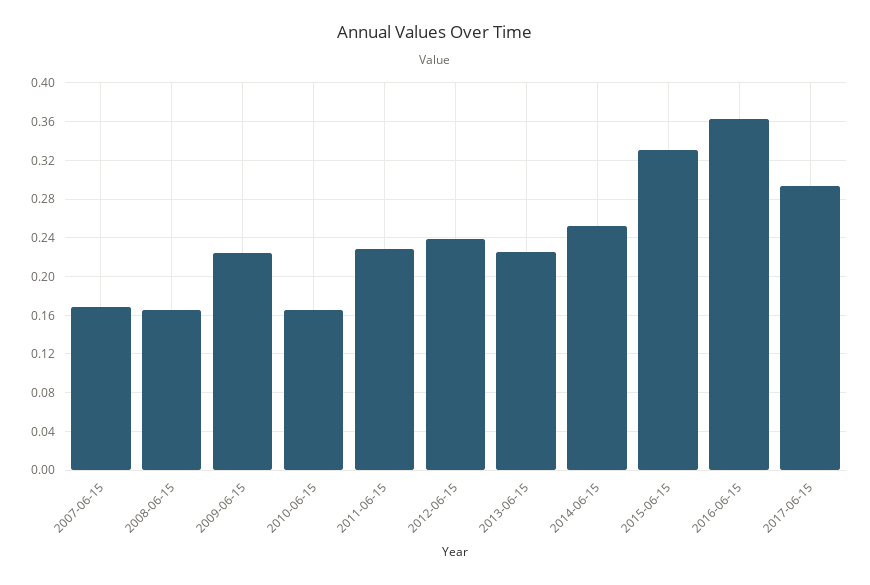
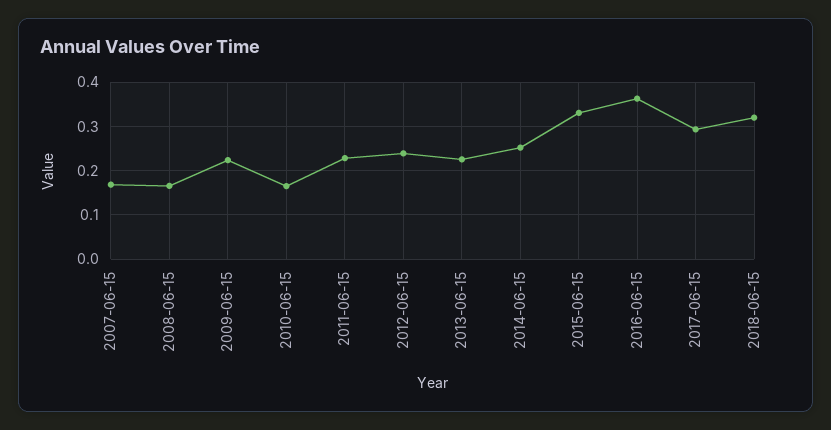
2018-06-15: none -> 0.32

